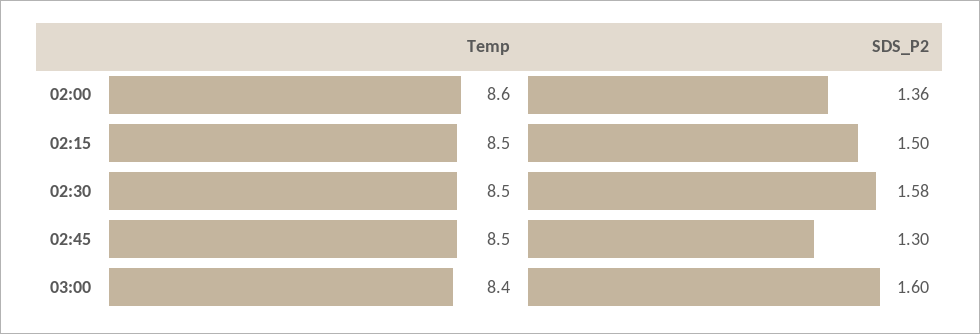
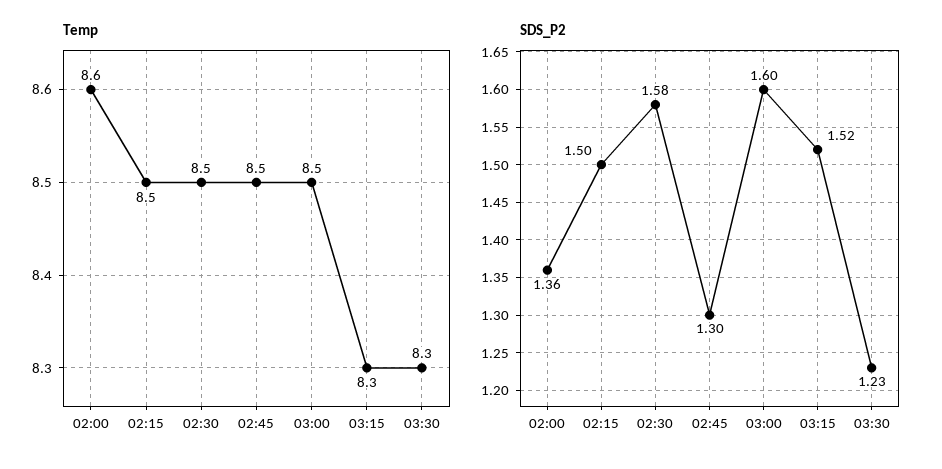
Temp, 03:00: 8.4 -> 8.5
Temp, 03:15: none -> 8.3
Temp, 03:30: none -> 8.3
SDS_P2, 03:15: none -> 1.52
SDS_P2, 03:30: none -> 1.23

